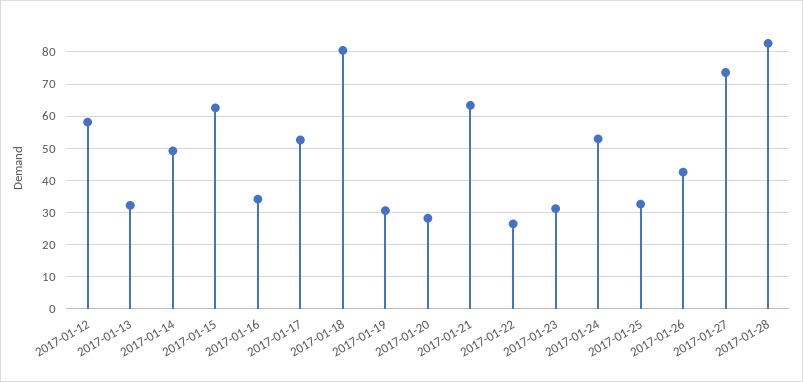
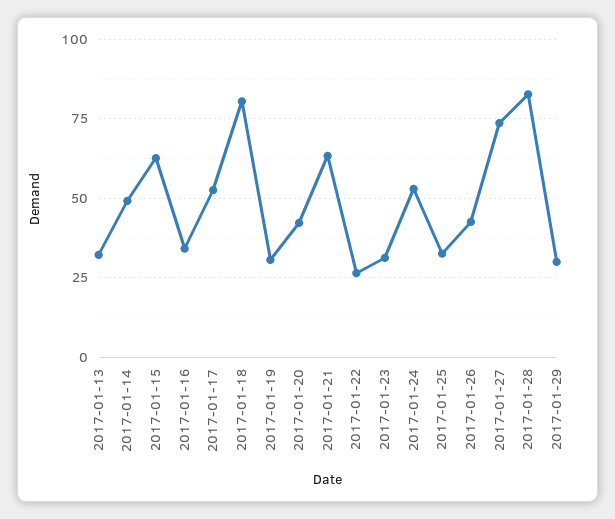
2017-01-12: 58 -> none
2017-01-20: 28 -> 42.5
2017-01-29: none -> 30

